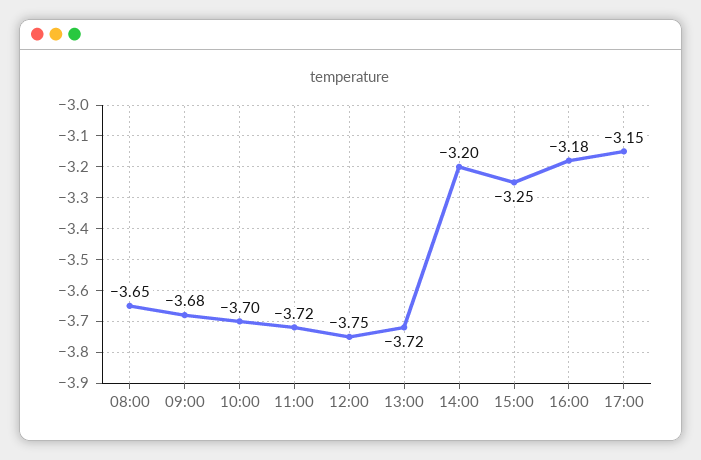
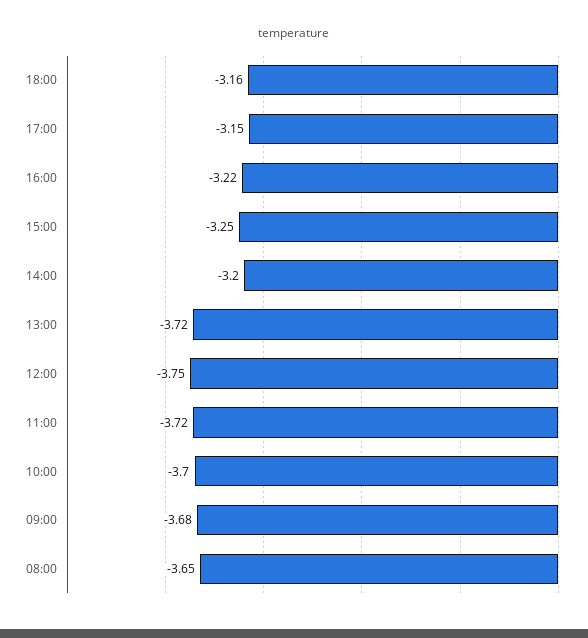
16:00: -3.18 -> -3.22
18:00: none -> -3.16

